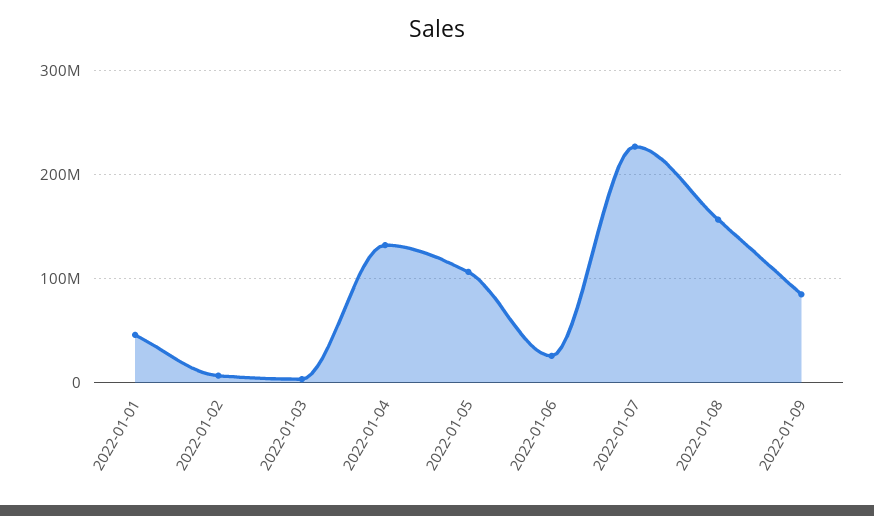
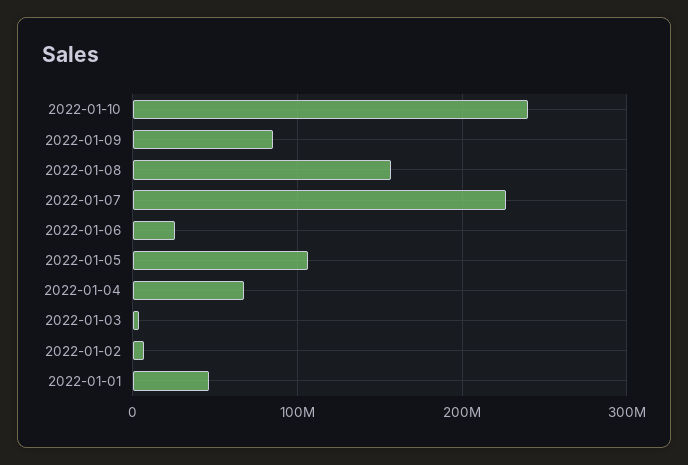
2022-01-04: 130000000 -> 70000000
2022-01-10: none -> 240000000

